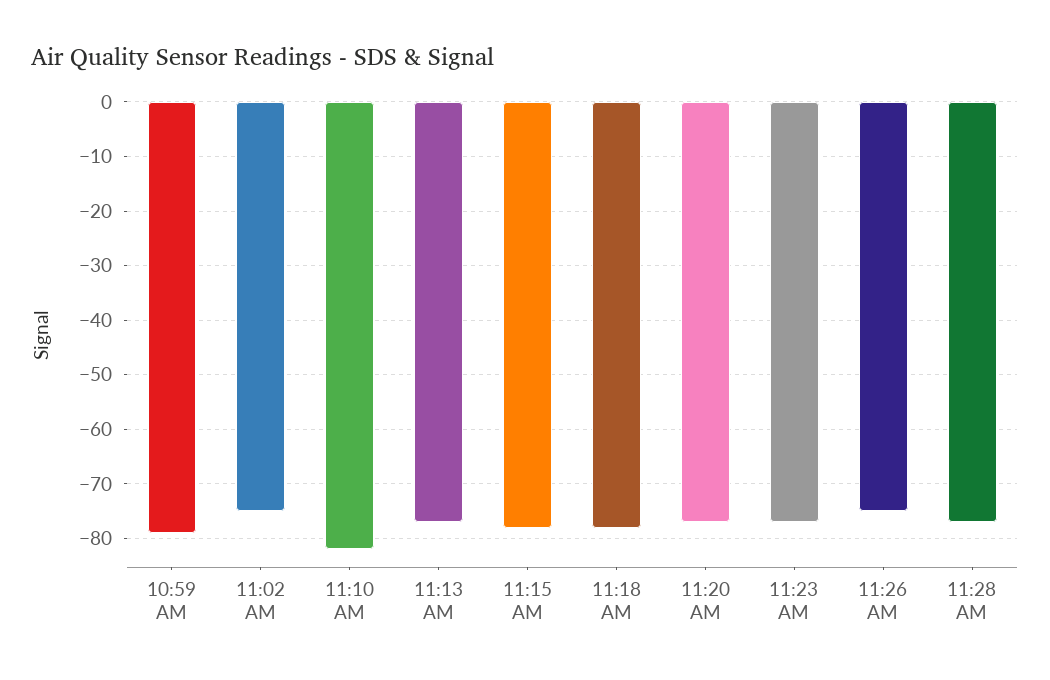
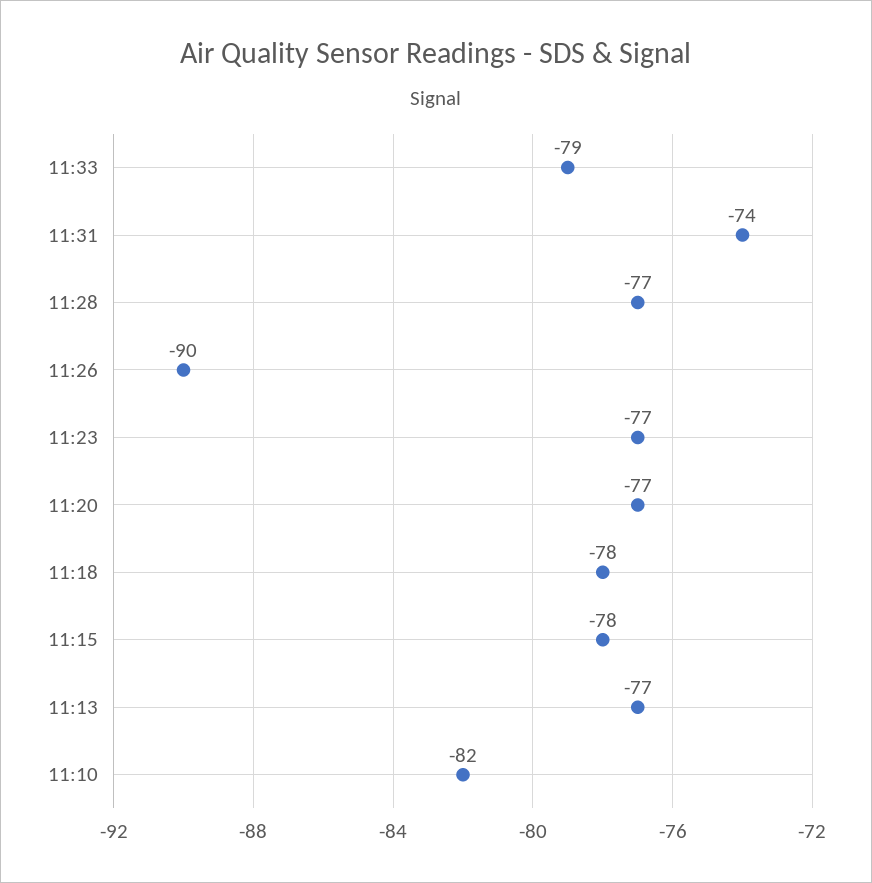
10:59 AM: -80 -> none
11:02 AM: -75 -> none
11:26 AM: -75 -> -90
11:33: none -> -79
11:31: none -> -74

